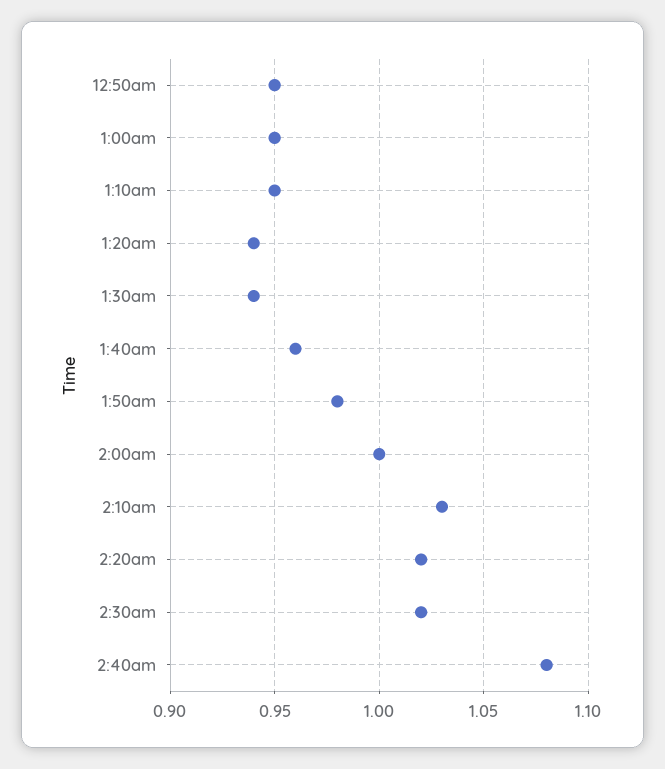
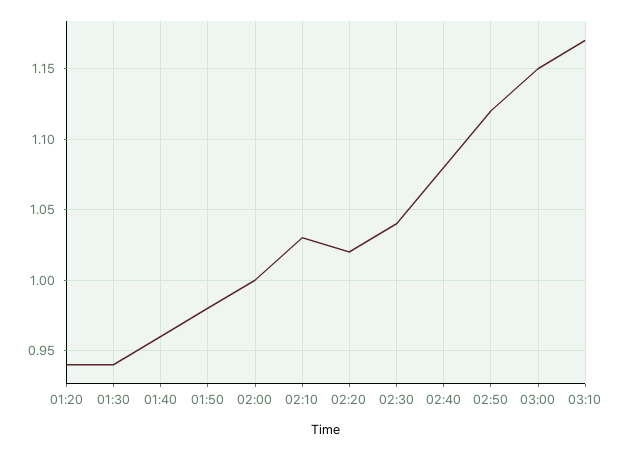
12:50am: 0.95 -> none
1:00am: 0.95 -> none
1:10am: 0.95 -> none
2:30am: 1.02 -> 1.04
02:50: none -> 1.12
03:00: none -> 1.15
03:10: none -> 1.17

